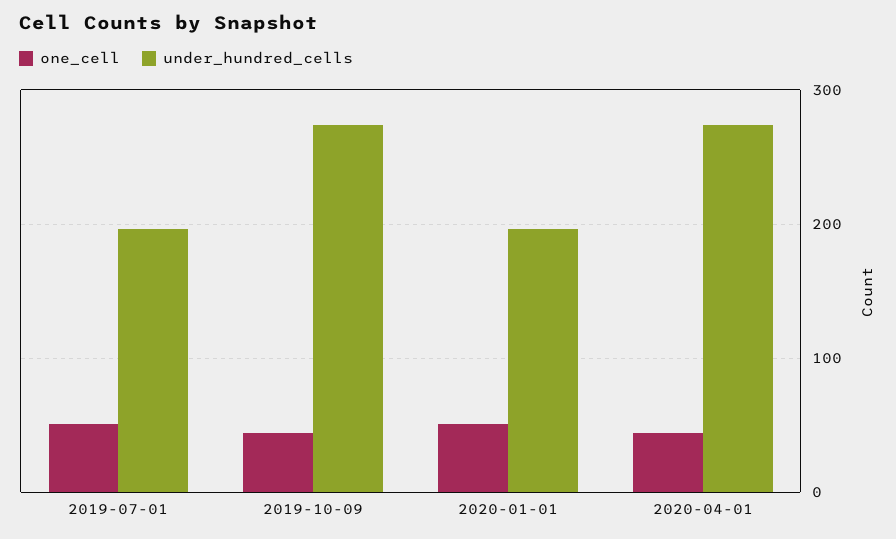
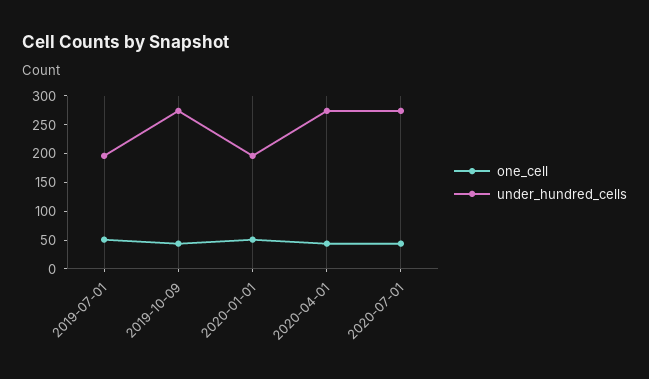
one_cell, 2020-07-01: none -> 50
under_hundred_cells, 2020-07-01: none -> 275

